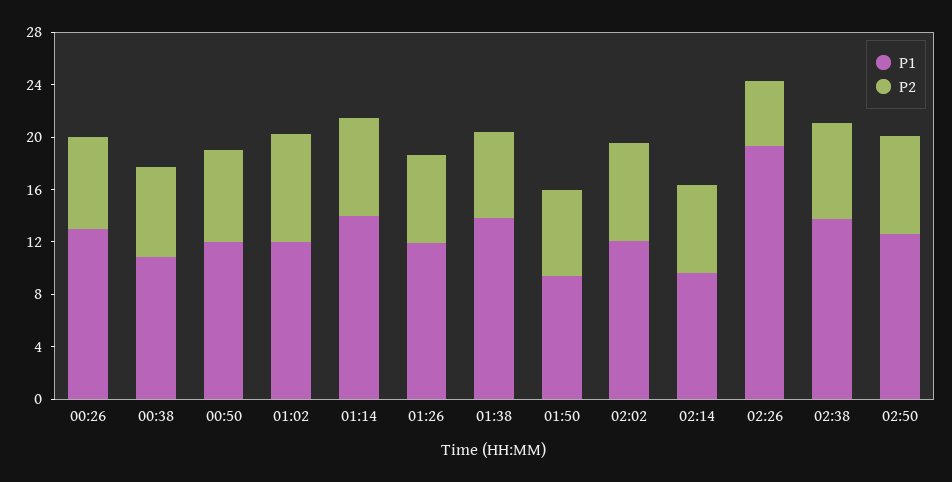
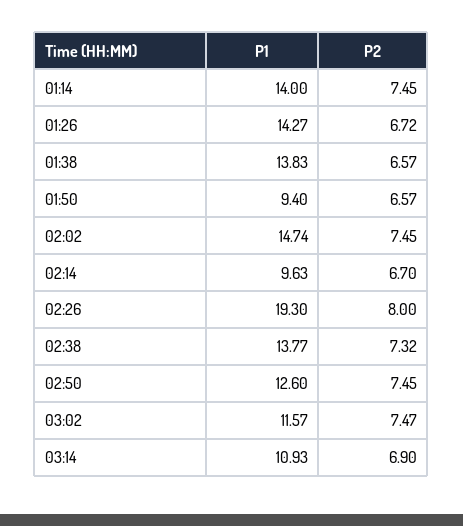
P1, 00:26: 13 -> none
P2, 00:26: 7 -> none
P1, 00:38: 11 -> none
P2, 00:38: 7 -> none
P1, 00:50: 12 -> none
P2, 00:50: 7 -> none
P1, 01:02: 12 -> none
P2, 01:02: 8 -> none
P1, 01:26: 12 -> 14.27
P1, 02:02: 12 -> 14.74
P2, 02:26: 5 -> 8
P1, 03:02: none -> 11.57
P2, 03:02: none -> 7.47
P1, 03:14: none -> 10.93
P2, 03:14: none -> 6.9

